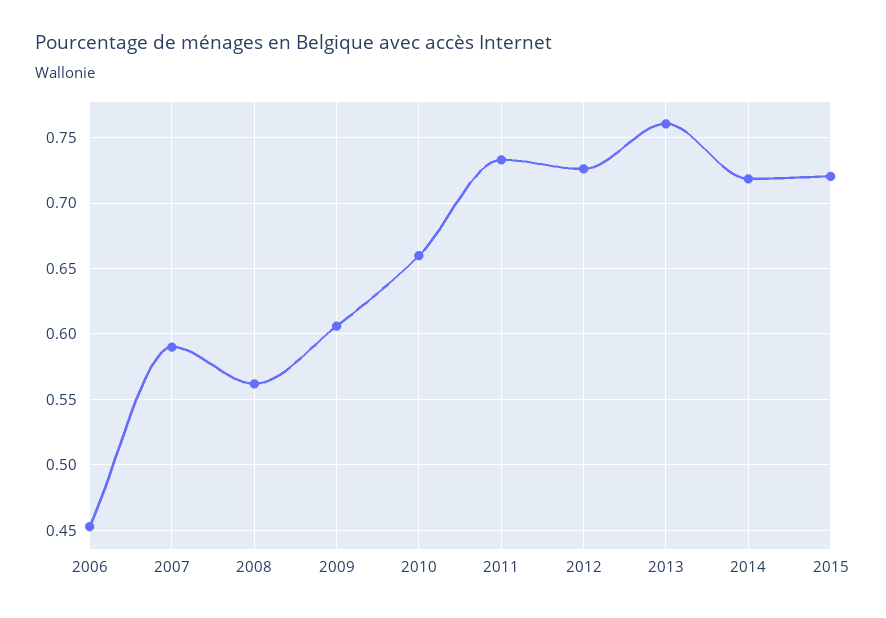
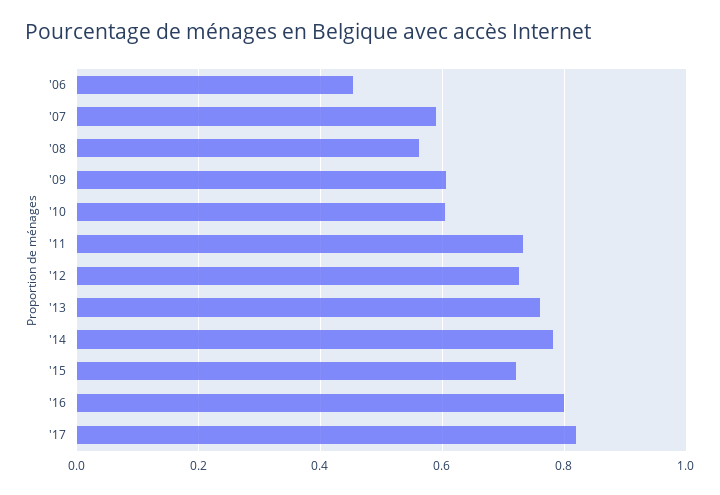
2010: 0.66 -> 0.6
2014: 0.72 -> 0.78
'16: none -> 0.8
'17: none -> 0.82

